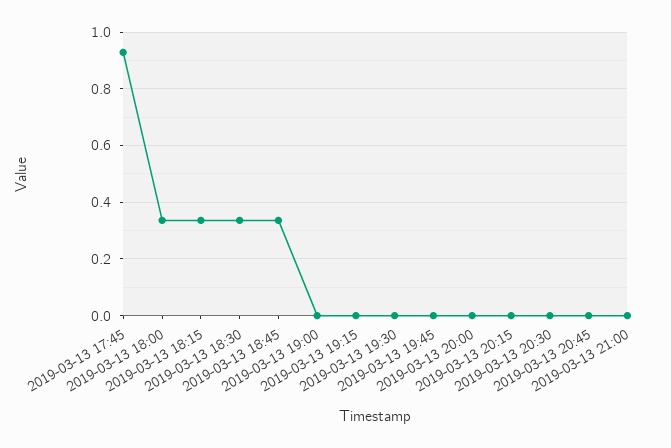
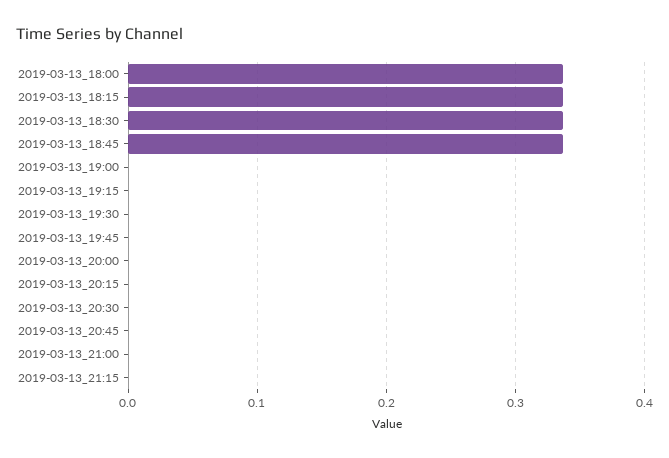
2019-03-13 17:45: 0.925 -> none
2019-03-13_21:15: none -> 0

